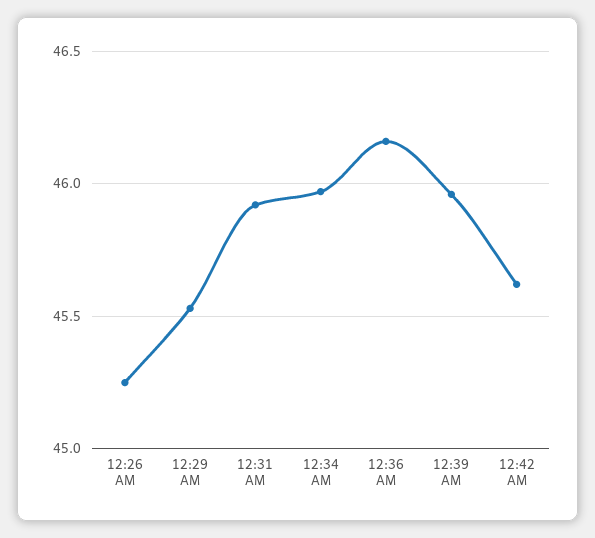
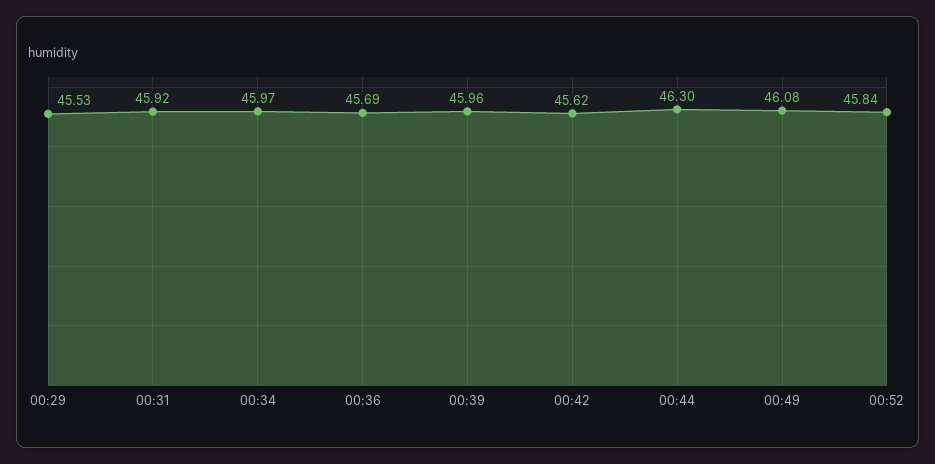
12:26 AM: 45.25 -> none
12:36 AM: 46.15 -> 45.69
00:44: none -> 46.3
00:49: none -> 46.08
00:52: none -> 45.84

